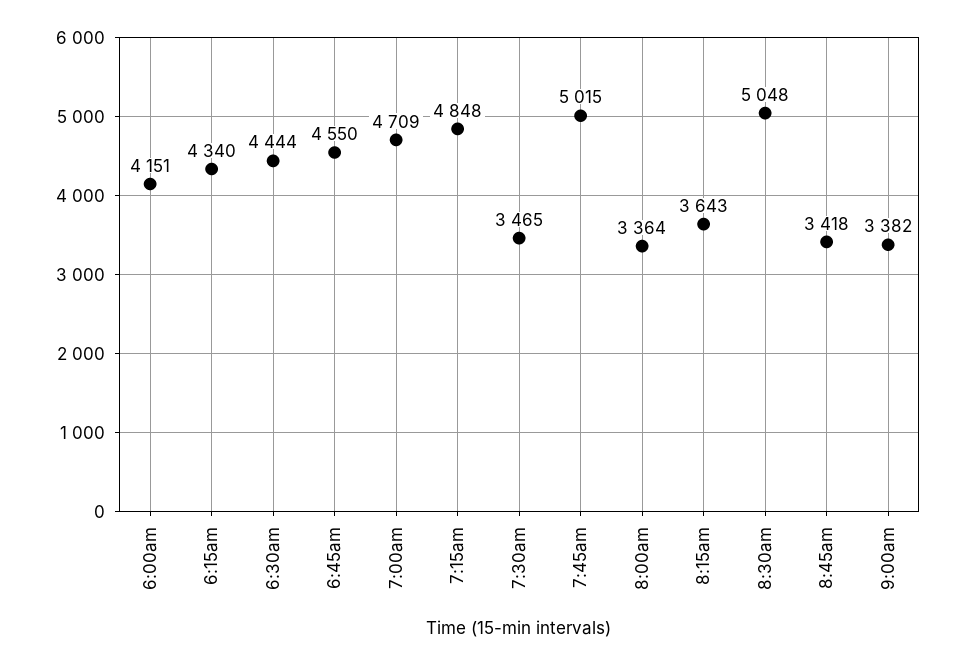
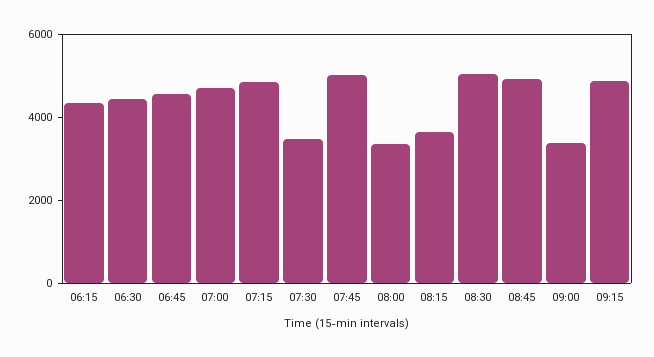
6:00am: 4151 -> none
8:45am: 3418 -> 5000
09:15: none -> 5000

